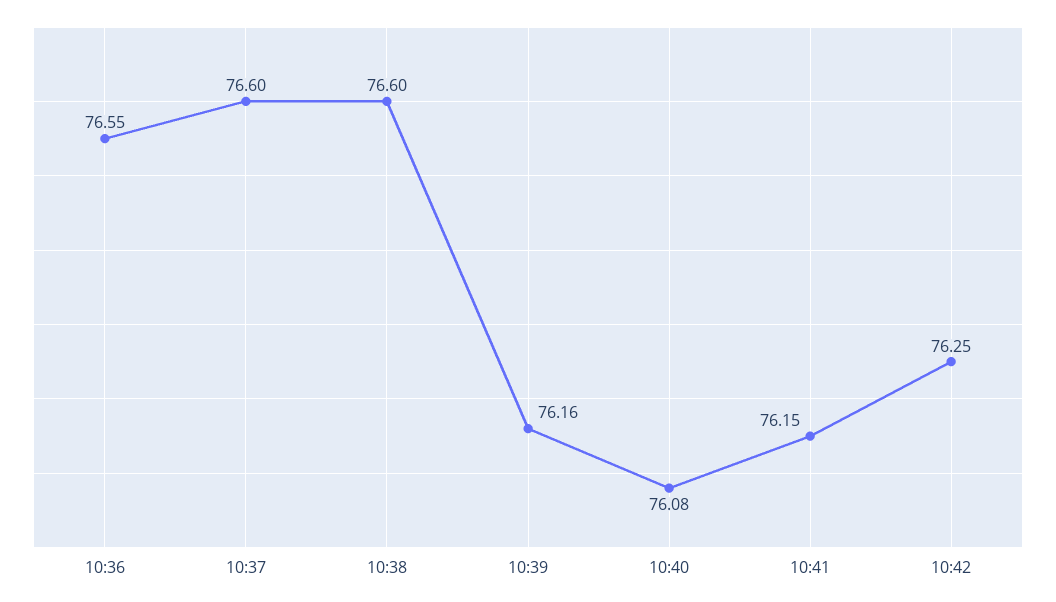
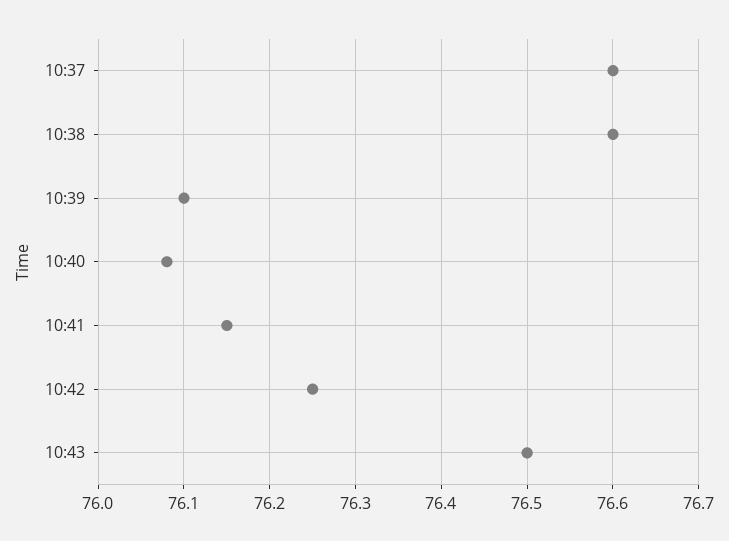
10:36: 76.55 -> none
10:39: 76.16 -> 76.1
10:43: none -> 76.5

